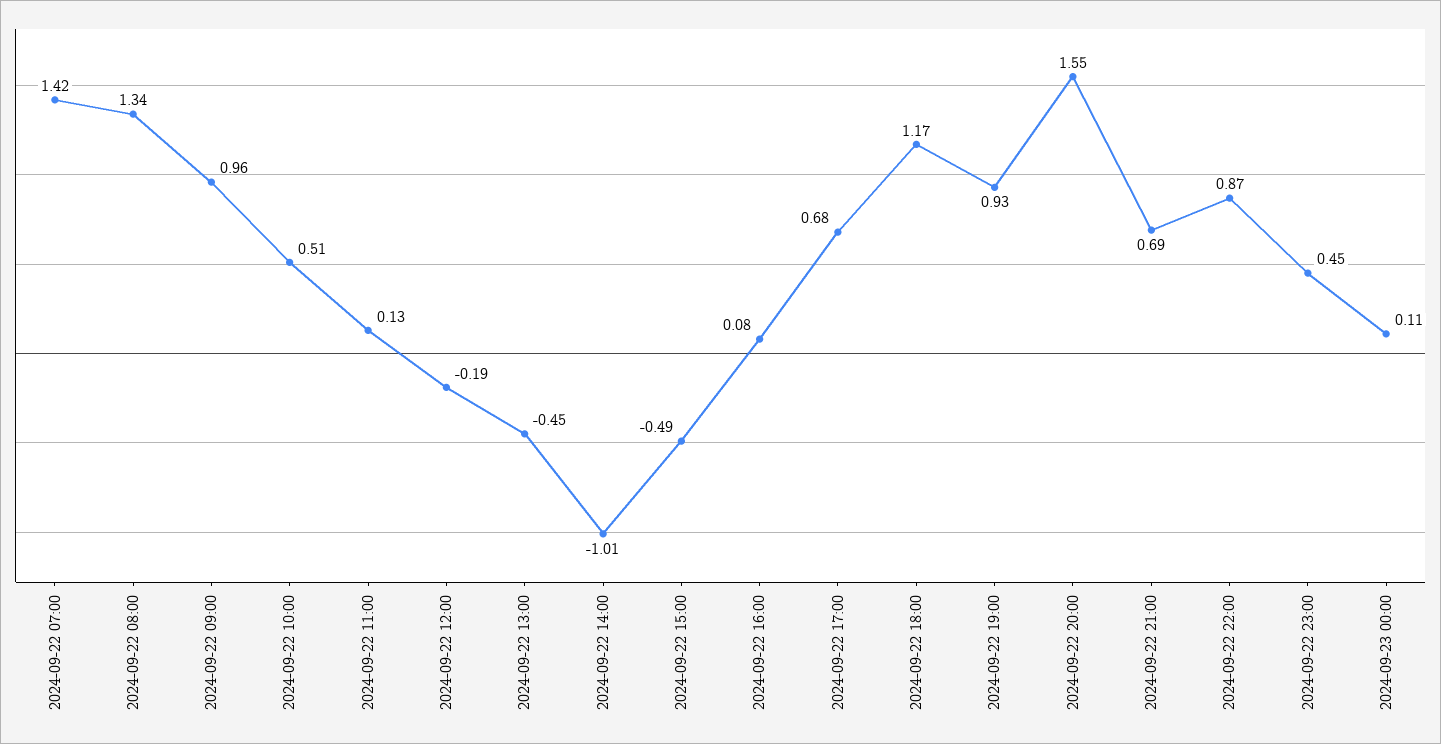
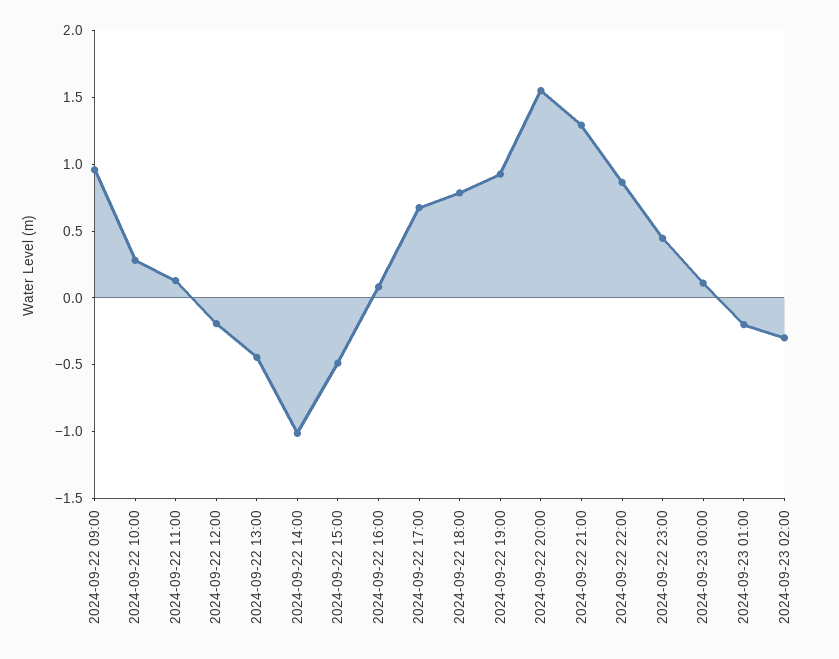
2024-09-22 07:00: 1.42 -> none
2024-09-22 08:00: 1.34 -> none
2024-09-22 10:00: 0.51 -> 0.3
2024-09-22 18:00: 1.17 -> 0.8
2024-09-22 21:00: 0.69 -> 1.3
2024-09-23 01:00: none -> -0.2
2024-09-23 02:00: none -> -0.3

